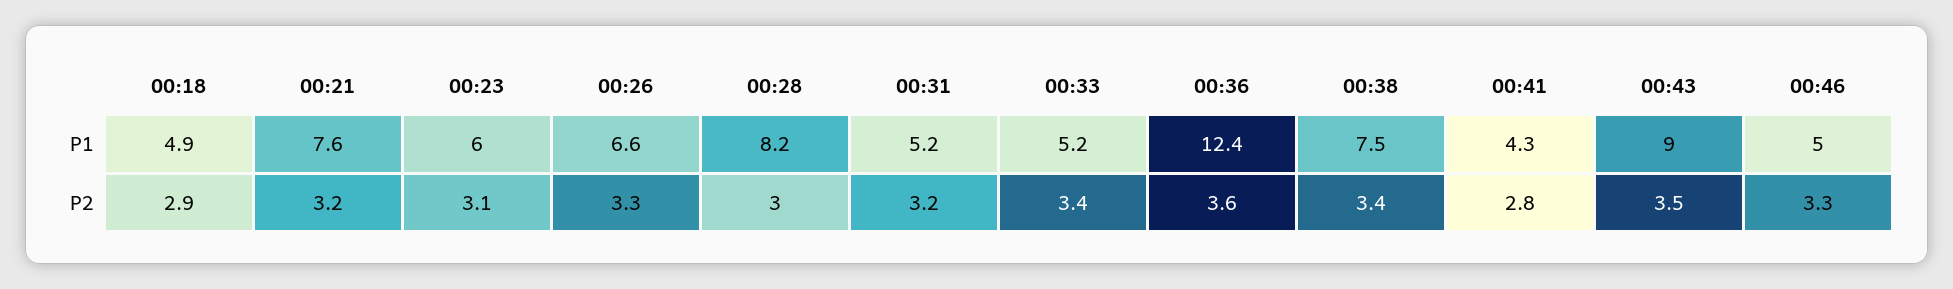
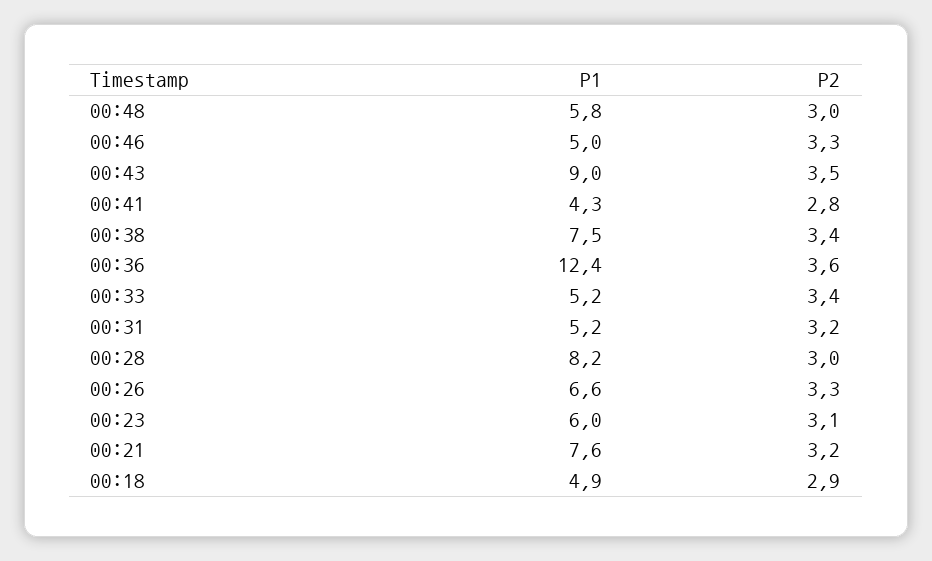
00:48, P1: none -> 5.8
00:48, P2: none -> 3

